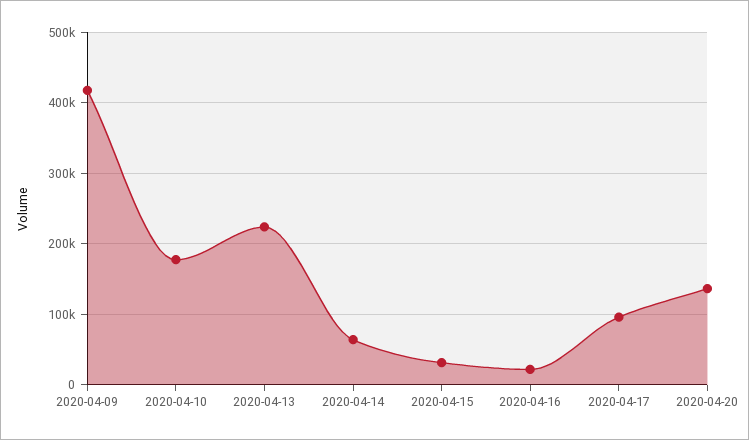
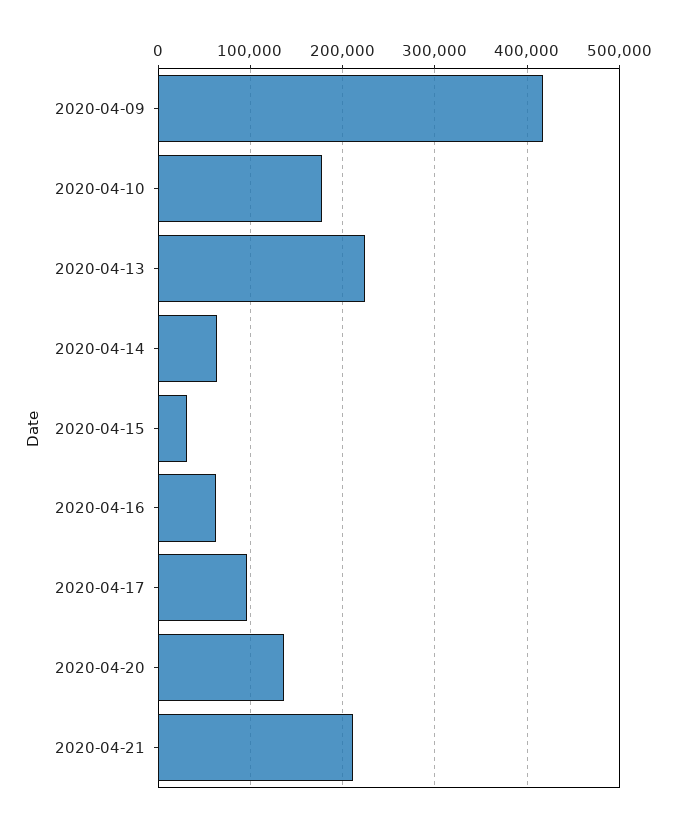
2020-04-16: 20000 -> 60000
2020-04-21: none -> 210000

